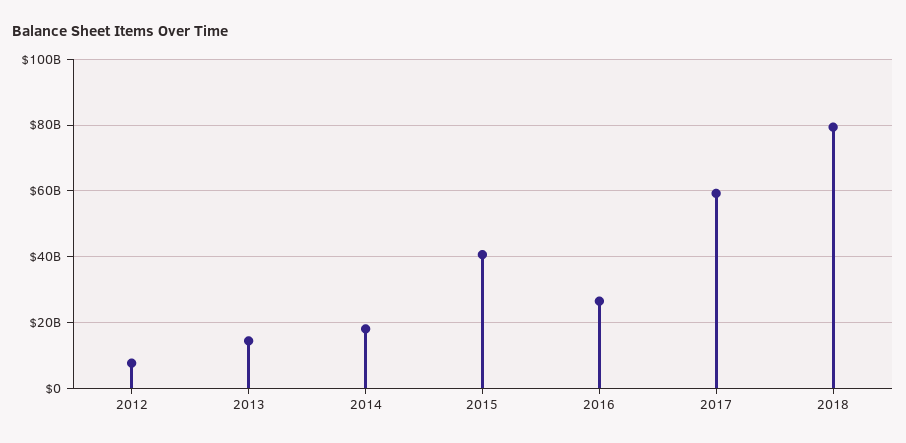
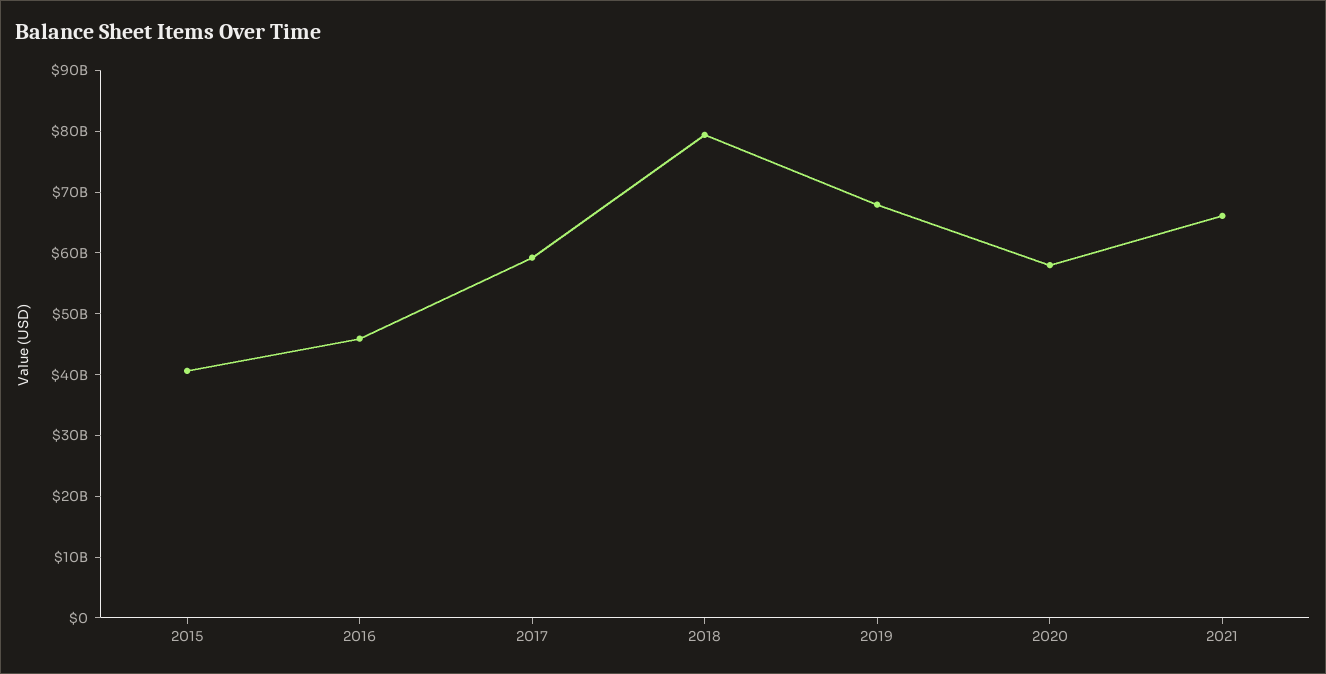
2012: 8000000000 -> none
2013: 14000000000 -> none
2014: 18000000000 -> none
2016: 26000000000 -> 46000000000
2019: none -> 68000000000
2020: none -> 58000000000
2021: none -> 66000000000

